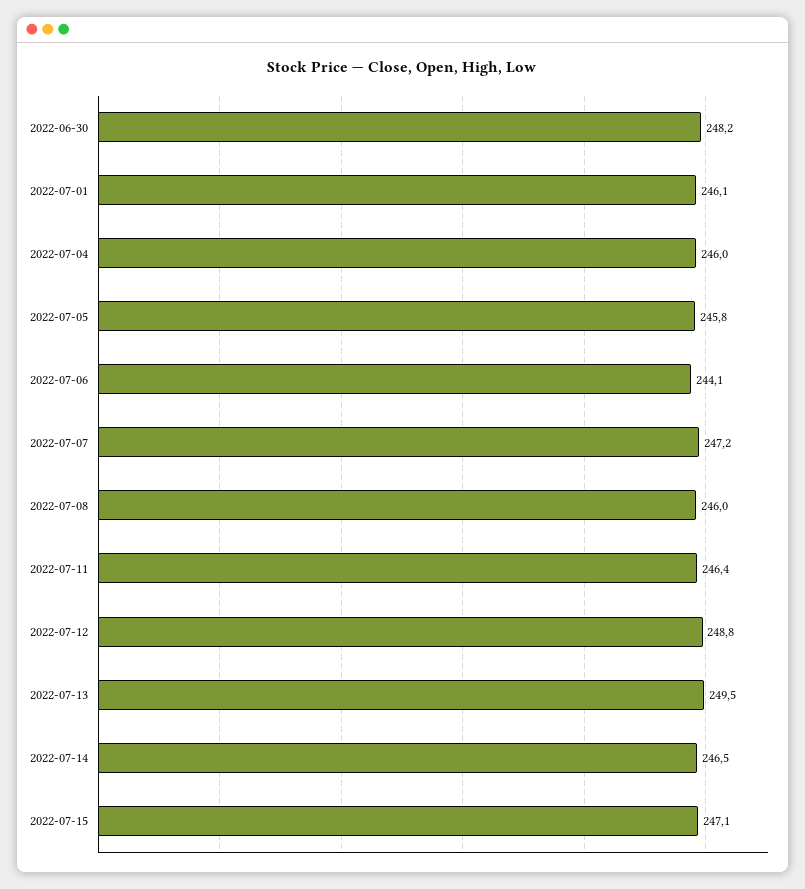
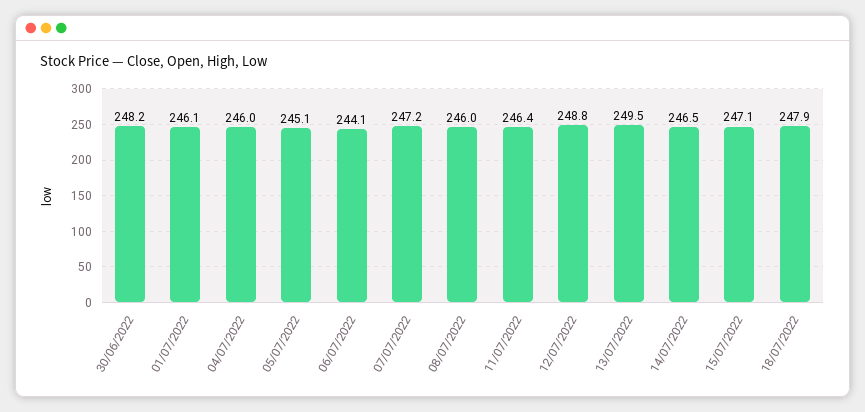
2022-07-05: 245.8 -> 245.1
18/07/2022: none -> 247.9

